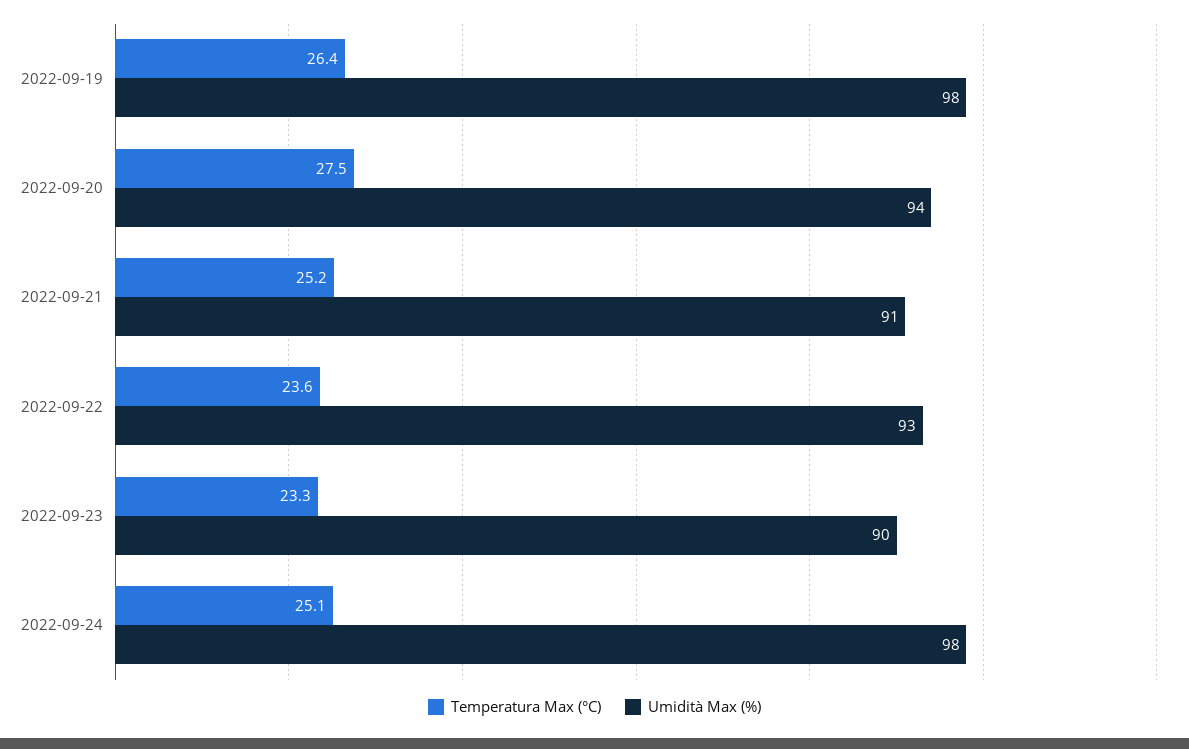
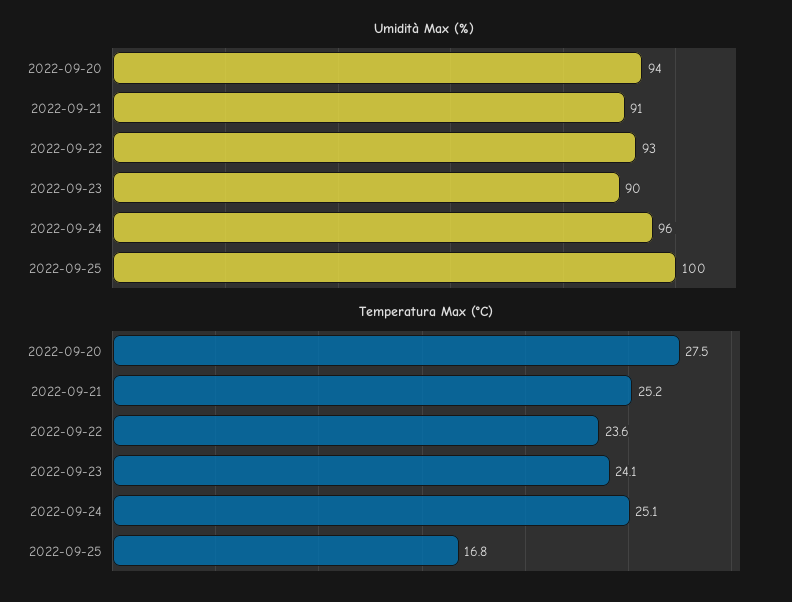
Temperatura Max (°C), 2022-09-19: 26.4 -> none
Umidità Max (%), 2022-09-19: 98 -> none
Temperatura Max (°C), 2022-09-23: 23.3 -> 24.1
Umidità Max (%), 2022-09-24: 98 -> 96
Umidità Max (%), 2022-09-25: none -> 100
Temperatura Max (°C), 2022-09-25: none -> 16.8

